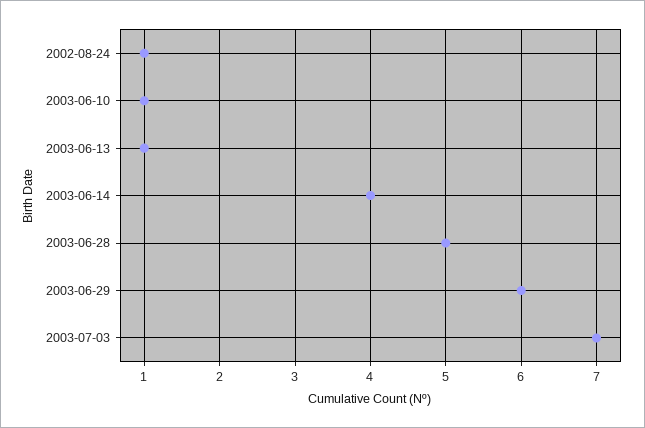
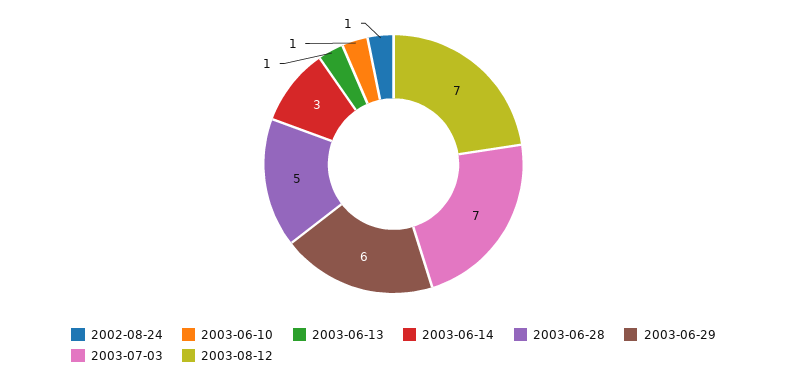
2003-06-14: 4 -> 3
2003-08-12: none -> 7

